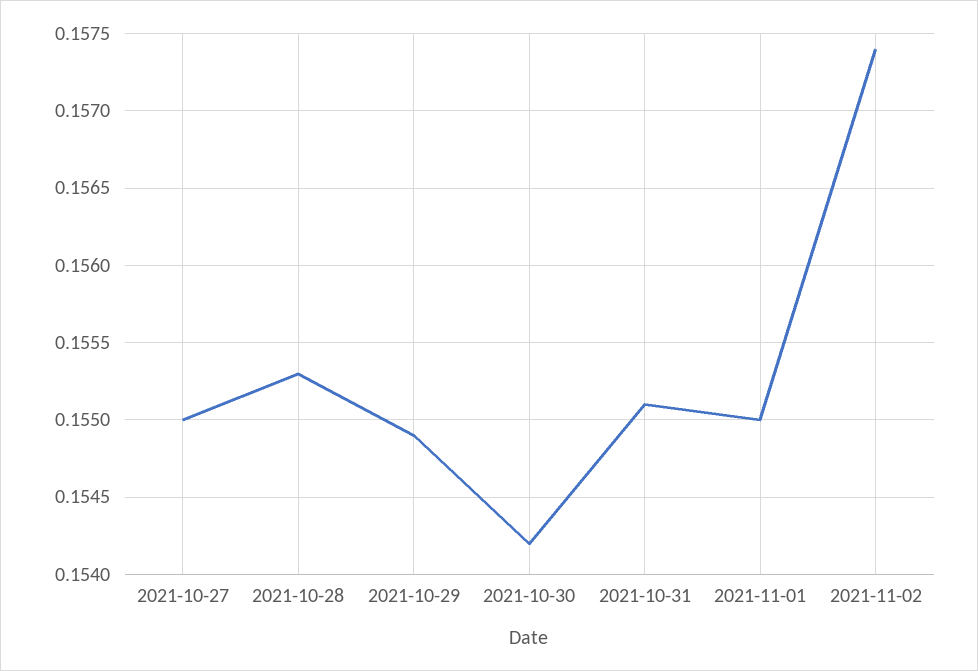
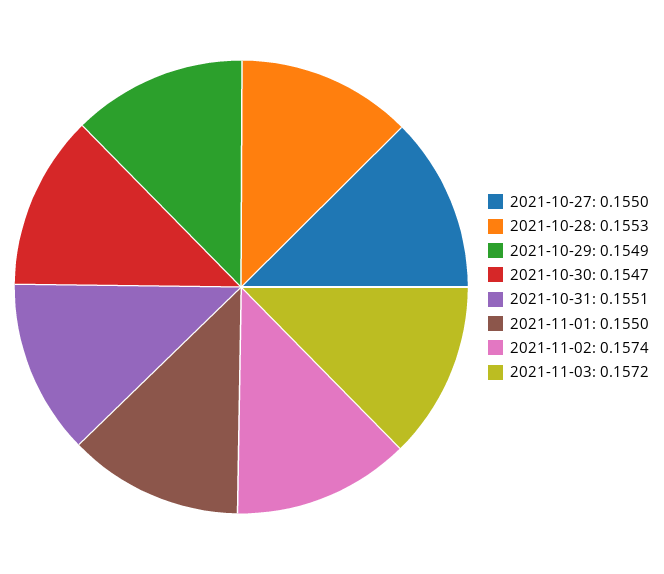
2021-10-30: 0.1542 -> 0.1547
2021-11-03: none -> 0.1572

